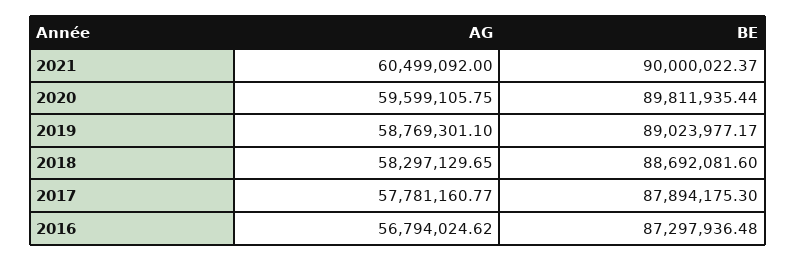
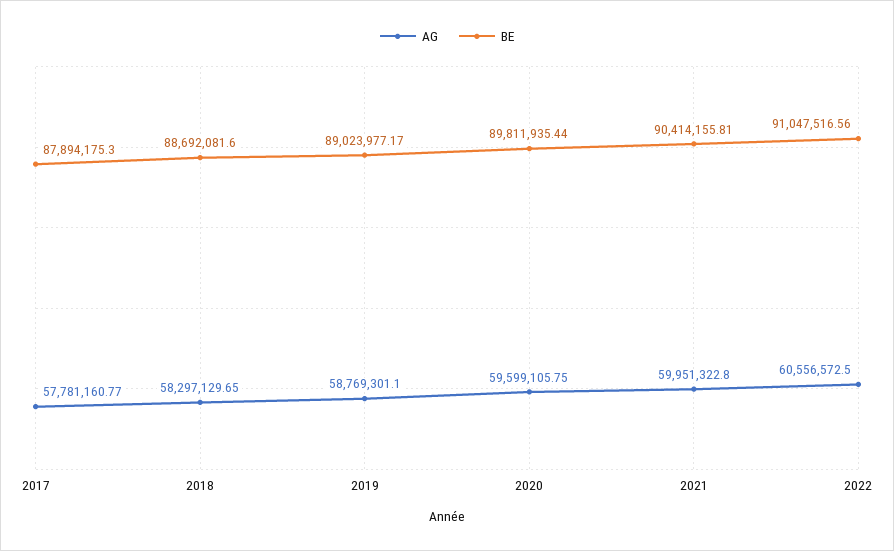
AG, 2021: 60499092 -> 59951322.8
BE, 2021: 90000022.37 -> 90414155.81
AG, 2016: 56794024.62 -> none
BE, 2016: 87297936.48 -> none
AG, 2022: none -> 60556572.5
BE, 2022: none -> 91047516.56

